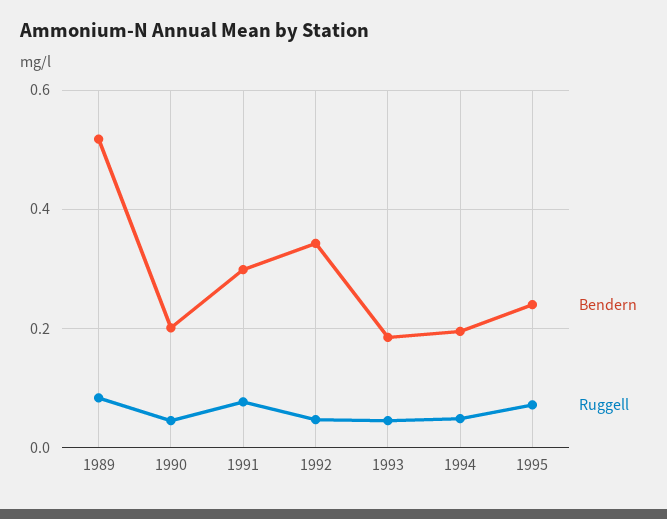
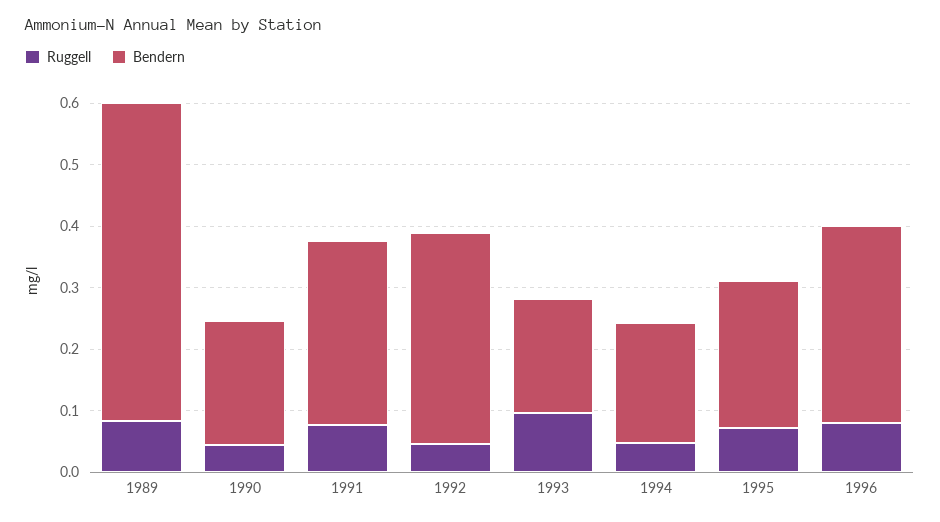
Ruggell, 1993: 0.04 -> 0.1
Ruggell, 1996: none -> 0.08
Bendern, 1996: none -> 0.32

